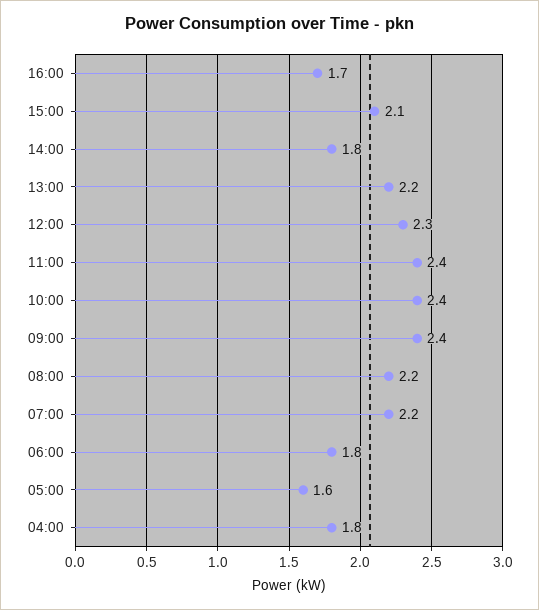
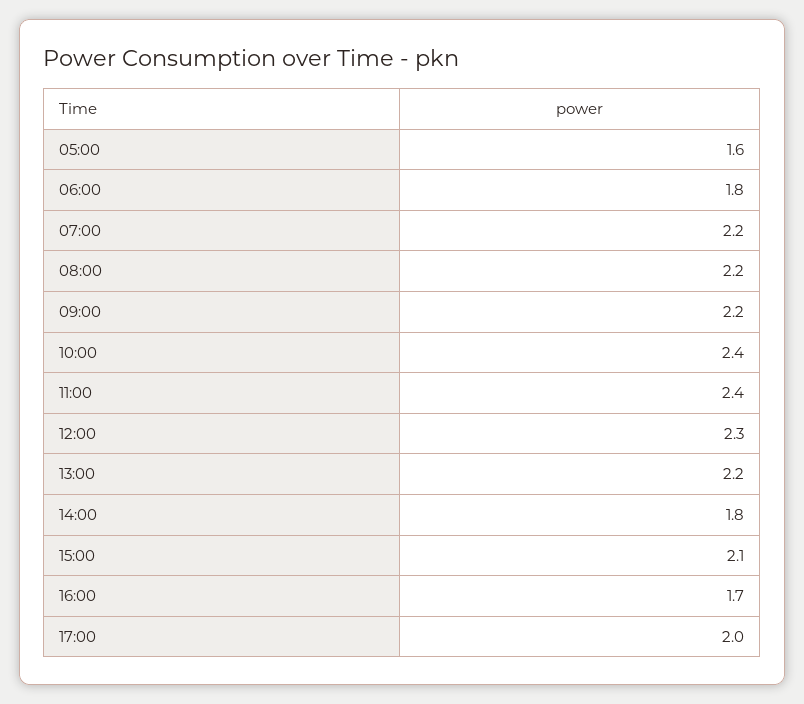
09:00: 2.4 -> 2.2
04:00: 1.8 -> none
17:00: none -> 2

